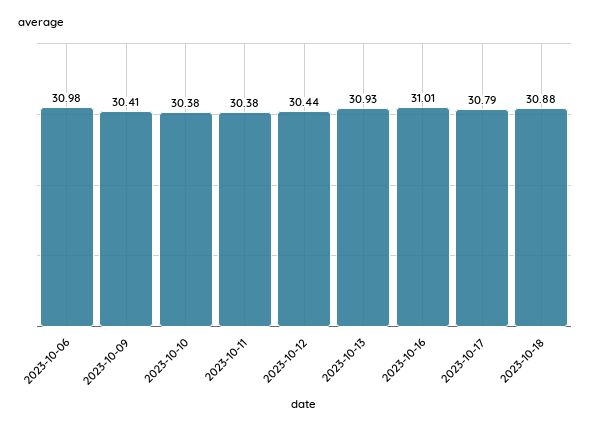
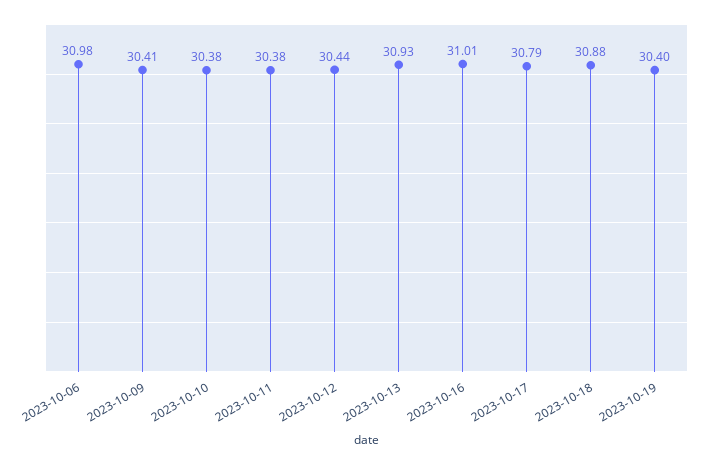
2023-10-19: none -> 30.4

